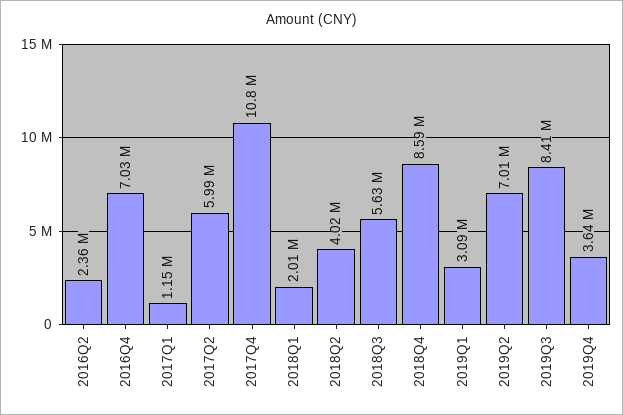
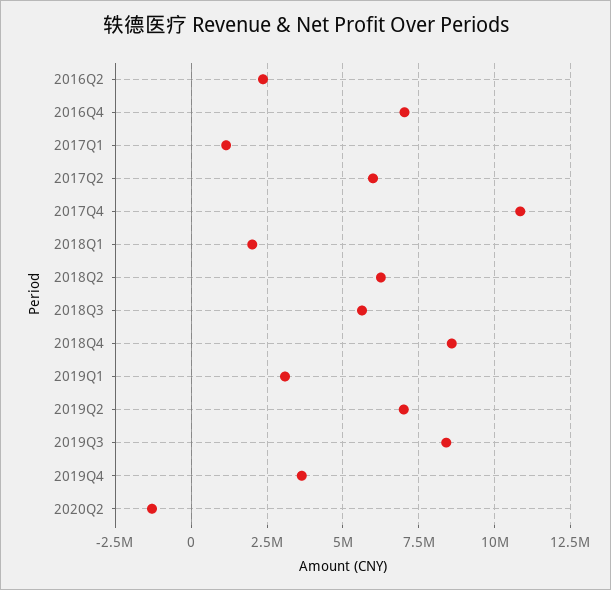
2018Q2: 4020000 -> 6250000
2020Q2: none -> -1250000

